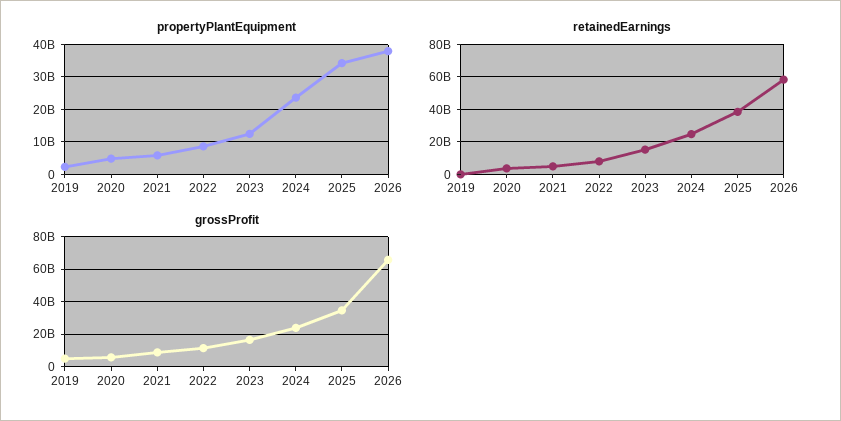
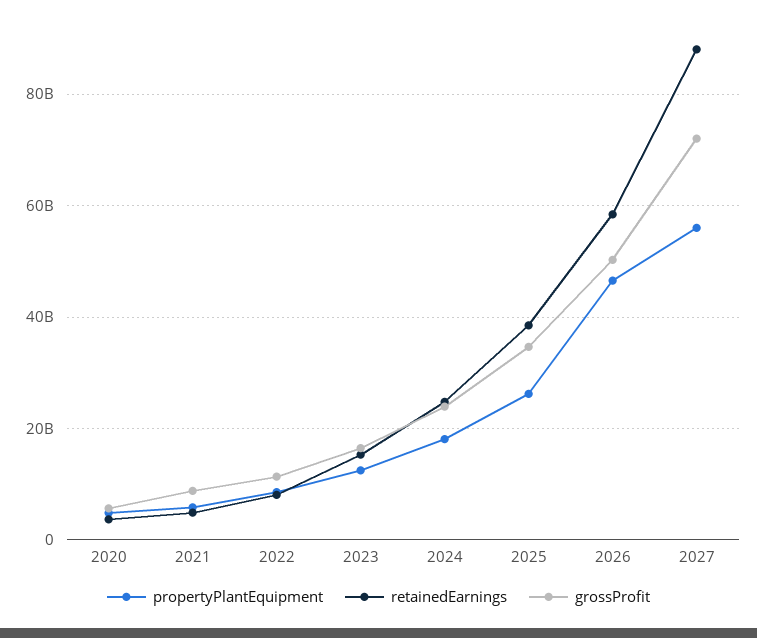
propertyPlantEquipment, 2019: 2000000000 -> none
propertyPlantEquipment, 2024: 24000000000 -> 18000000000
propertyPlantEquipment, 2025: 34000000000 -> 26000000000
propertyPlantEquipment, 2026: 38000000000 -> 46000000000
retainedEarnings, 2019: 0 -> none
grossProfit, 2019: 5000000000 -> none
grossProfit, 2026: 65000000000 -> 50000000000
propertyPlantEquipment, 2027: none -> 56000000000
retainedEarnings, 2027: none -> 88000000000
grossProfit, 2027: none -> 72000000000

